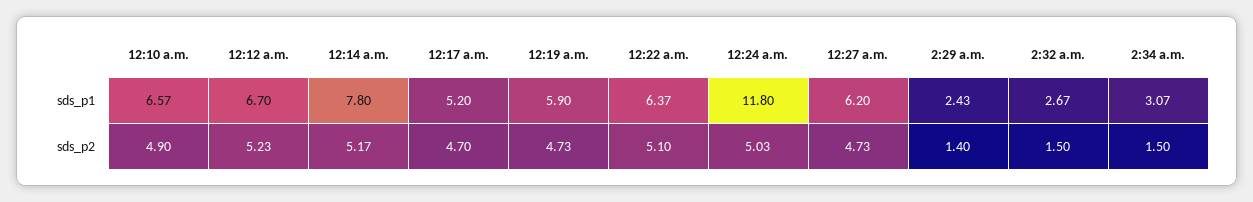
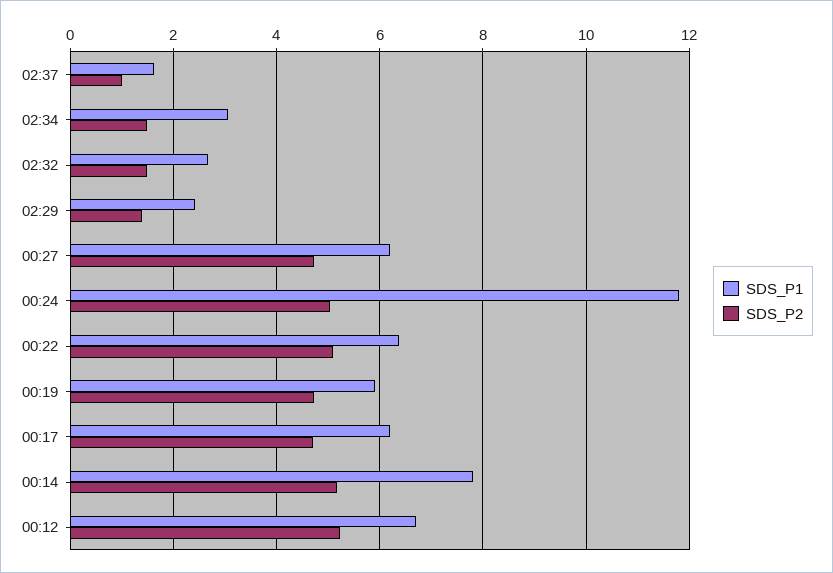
sds_p1, 12:10 a.m.: 6.57 -> none
sds_p1, 12:17 a.m.: 5.2 -> 6.2
sds_p2, 12:10 a.m.: 4.9 -> none
sds_p1, 02:37: none -> 1.6
sds_p2, 02:37: none -> 1

